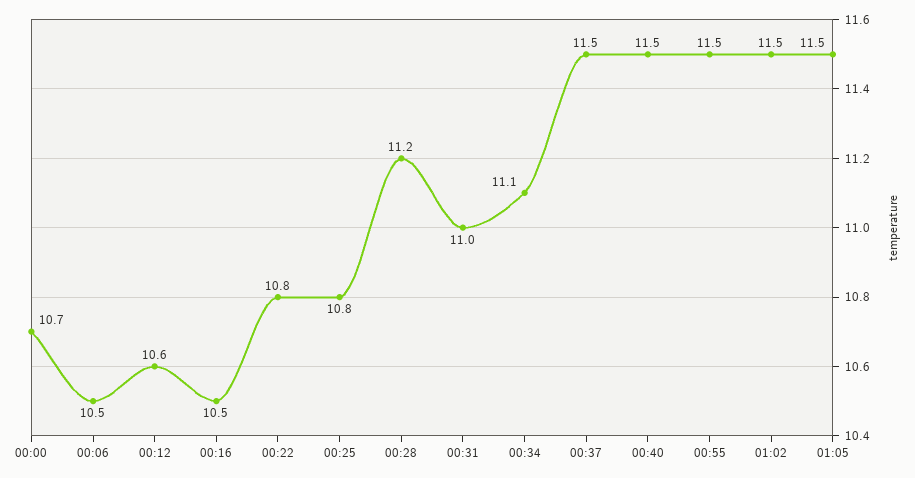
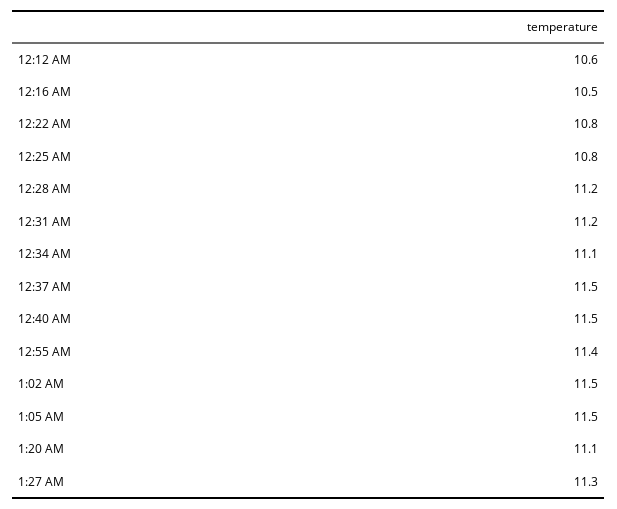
00:00: 10.7 -> none
00:06: 10.5 -> none
00:31: 11 -> 11.2
00:55: 11.5 -> 11.4
1:20 AM: none -> 11.1
1:27 AM: none -> 11.3

